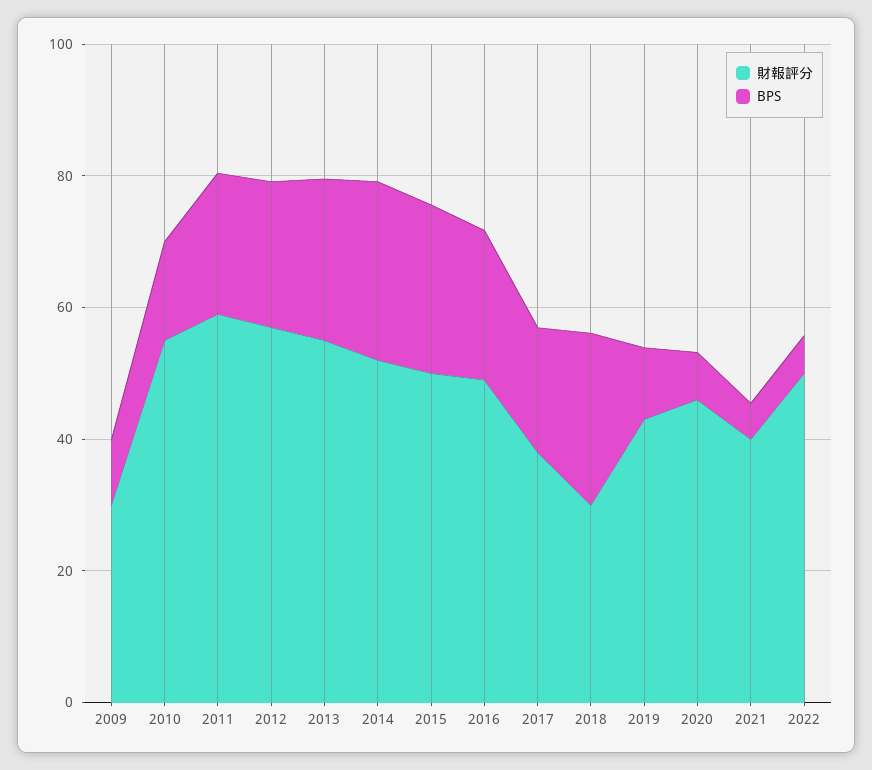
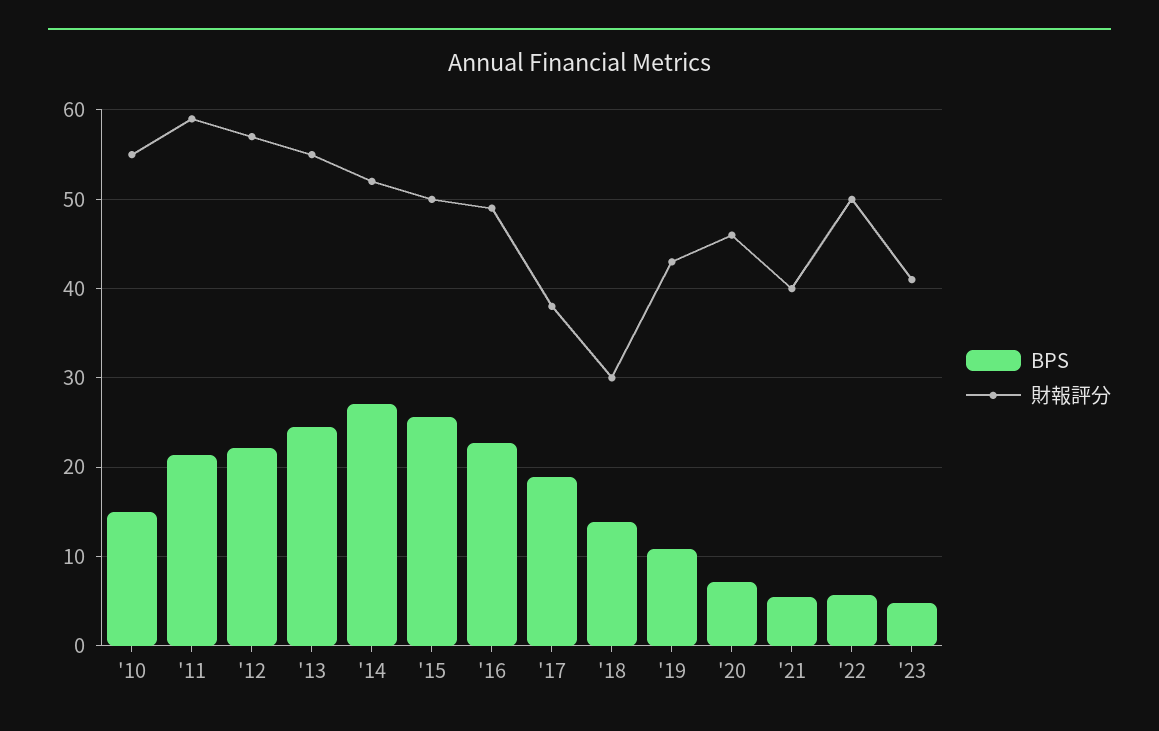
財報評分, 2009: 30 -> none
BPS, 2009: 10 -> none
BPS, 2018: 25 -> 14
BPS, '23: none -> 5
財報評分, '23: none -> 41

